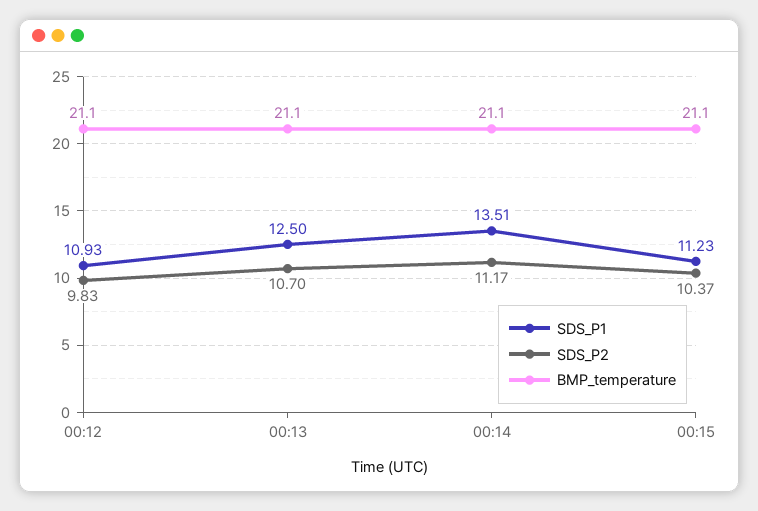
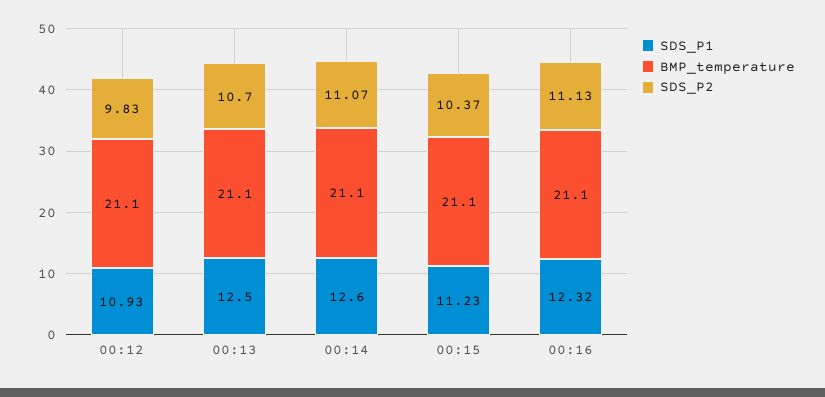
SDS_P1, 00:14: 13.51 -> 12.6
SDS_P2, 00:14: 11.17 -> 11.07
SDS_P1, 00:16: none -> 12.32
BMP_temperature, 00:16: none -> 21.1
SDS_P2, 00:16: none -> 11.13

